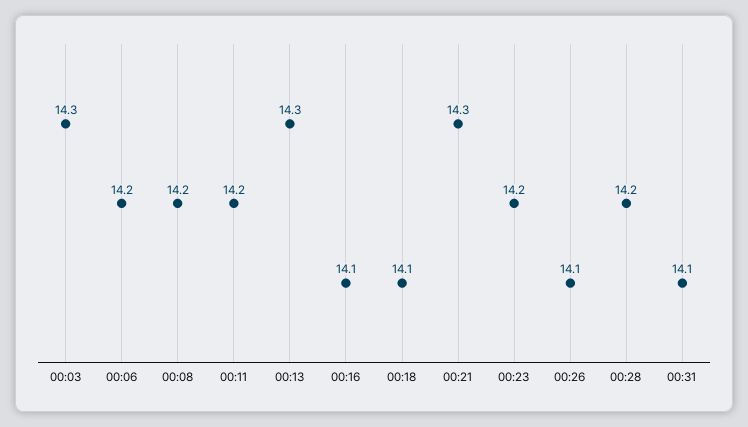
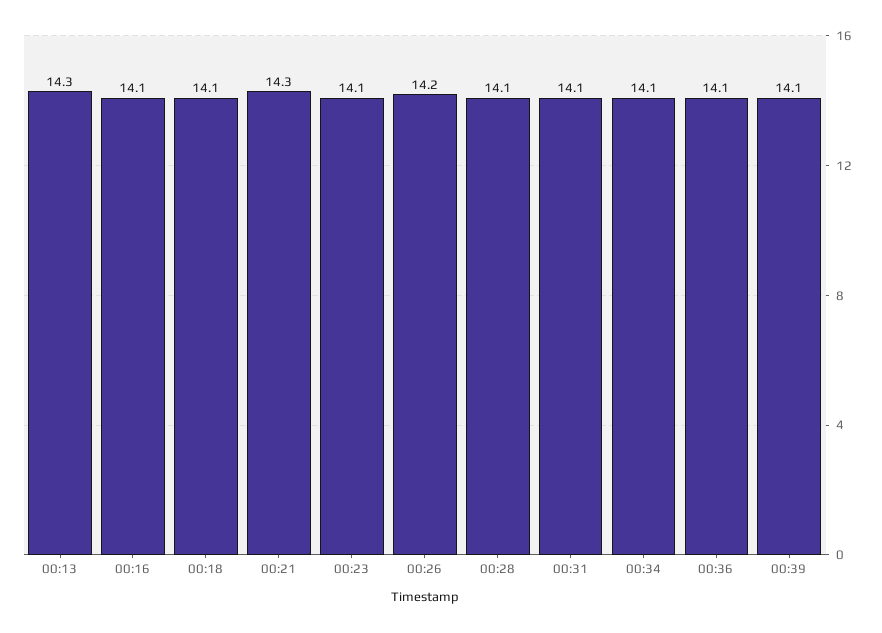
00:03: 14.3 -> none
00:06: 14.2 -> none
00:08: 14.2 -> none
00:11: 14.2 -> none
00:23: 14.2 -> 14.1
00:26: 14.1 -> 14.2
00:28: 14.2 -> 14.1
00:34: none -> 14.1
00:36: none -> 14.1
00:39: none -> 14.1

